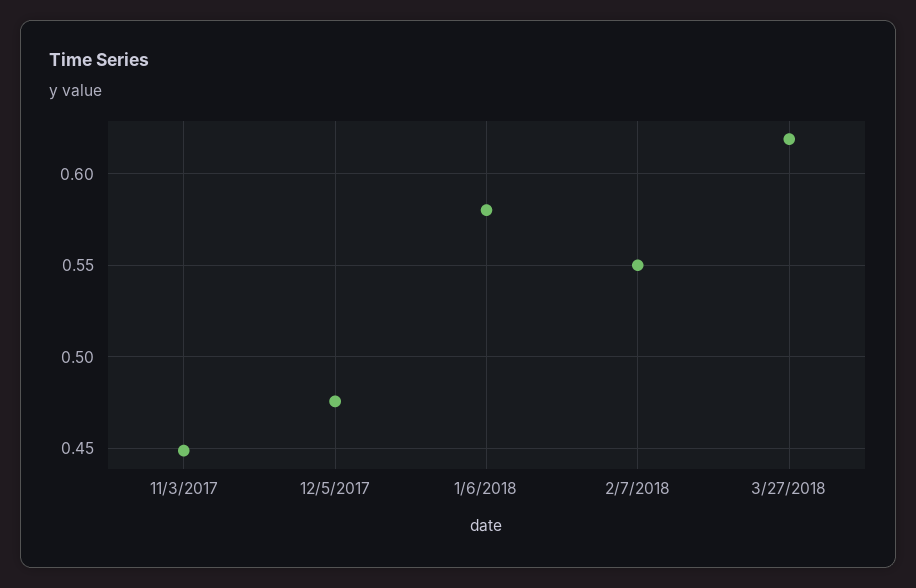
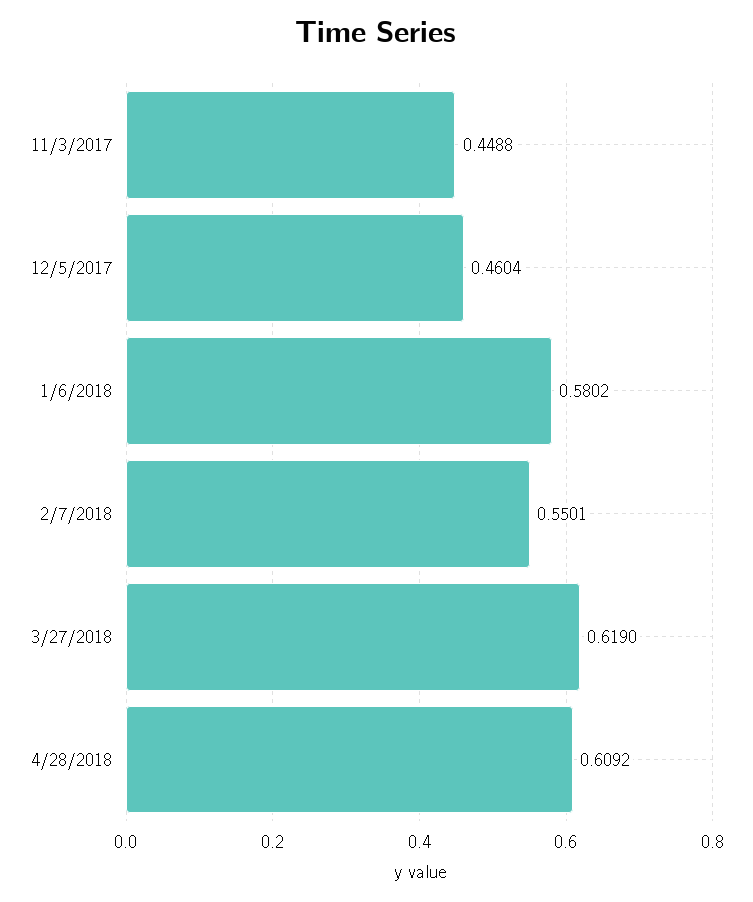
12/5/2017: 0.475 -> 0.4604
4/28/2018: none -> 0.6092

